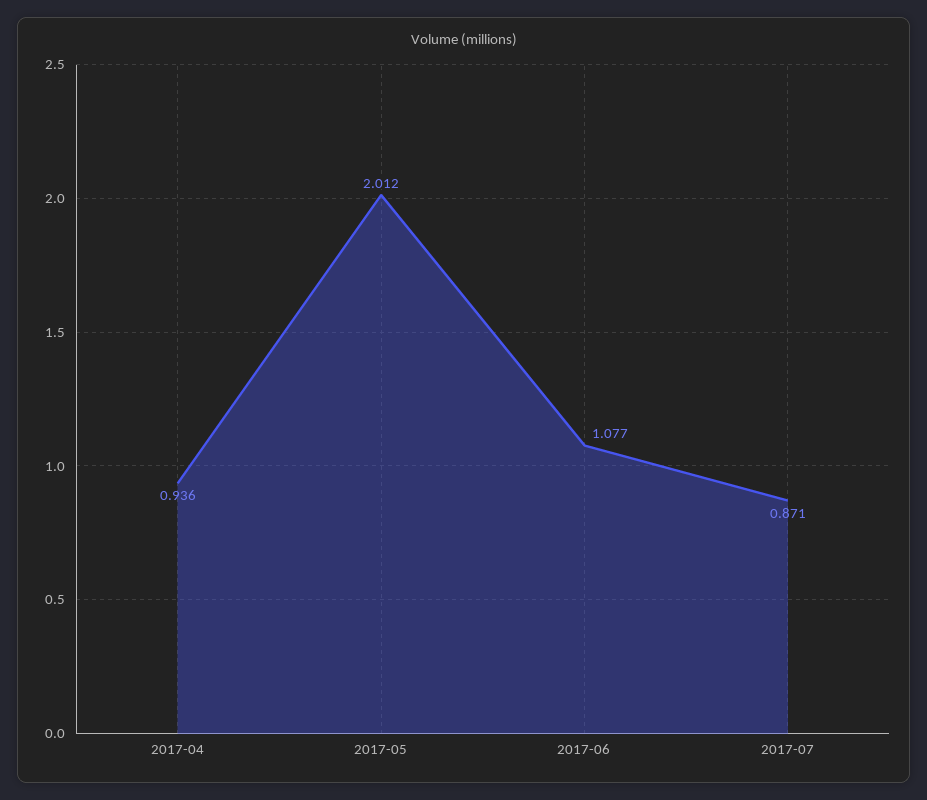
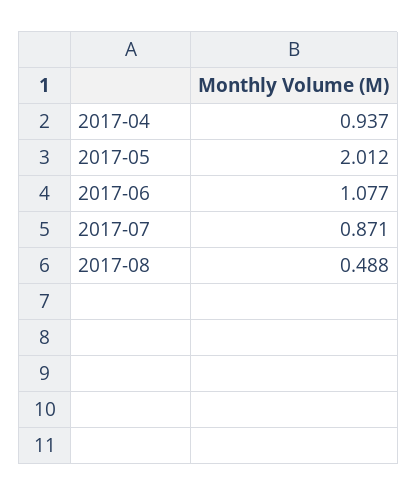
2017-04: 0.936 -> 0.937
2017-08: none -> 0.488

